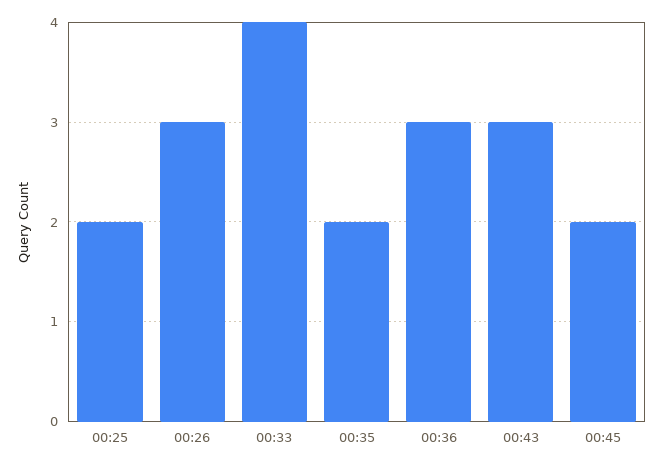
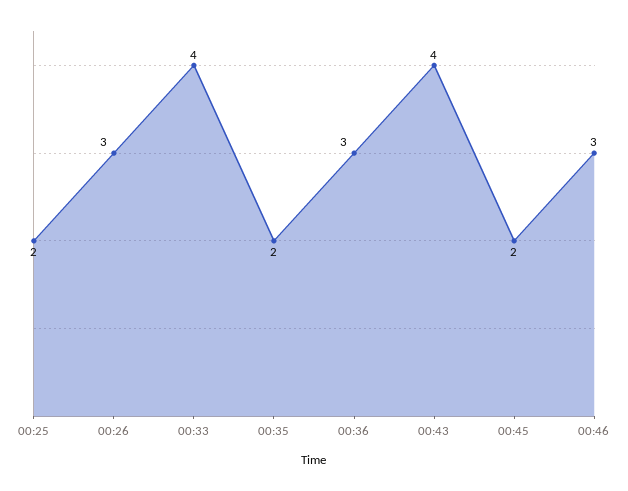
00:43: 3 -> 4
00:46: none -> 3

